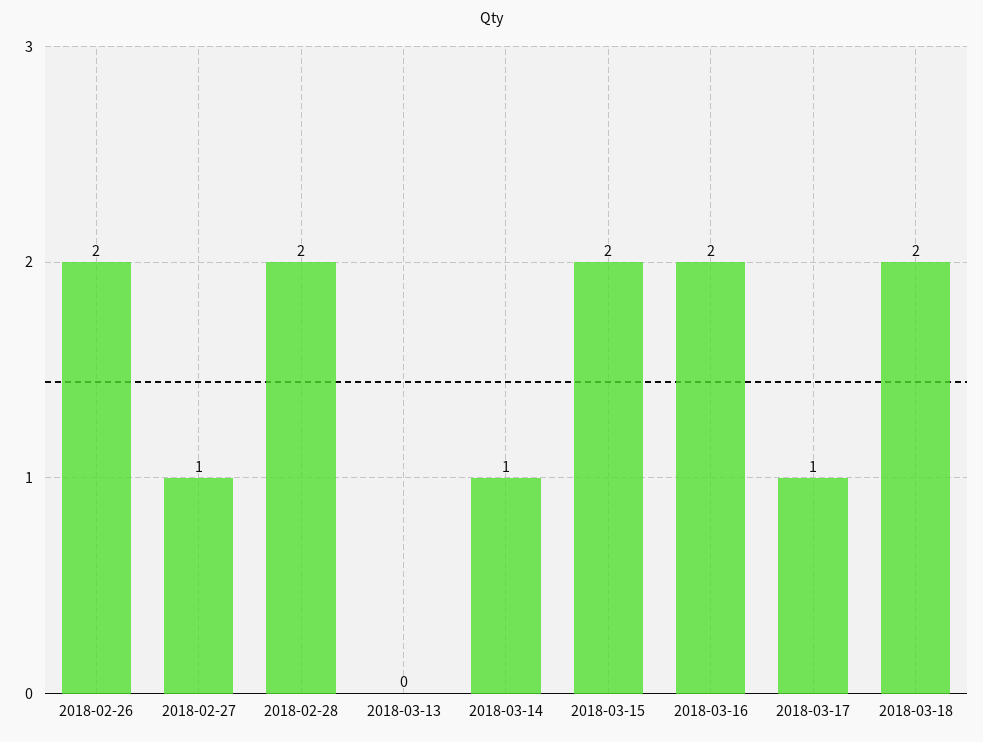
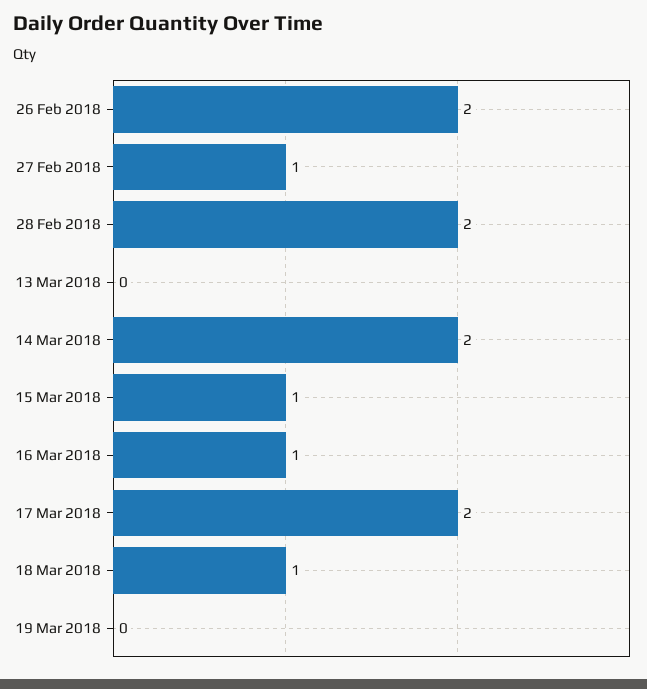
2018-03-14: 1 -> 2
2018-03-15: 2 -> 1
2018-03-16: 2 -> 1
2018-03-17: 1 -> 2
2018-03-18: 2 -> 1
19 Mar 2018: none -> 0

